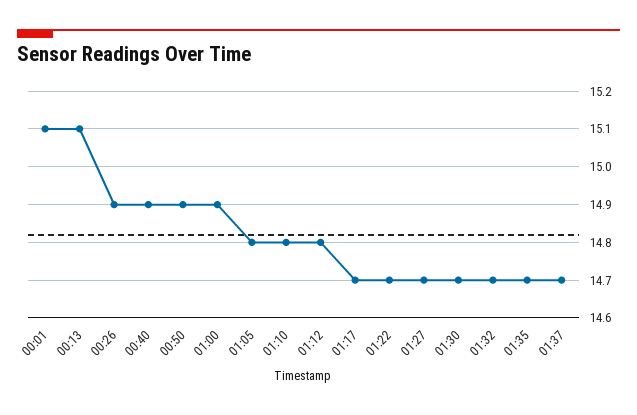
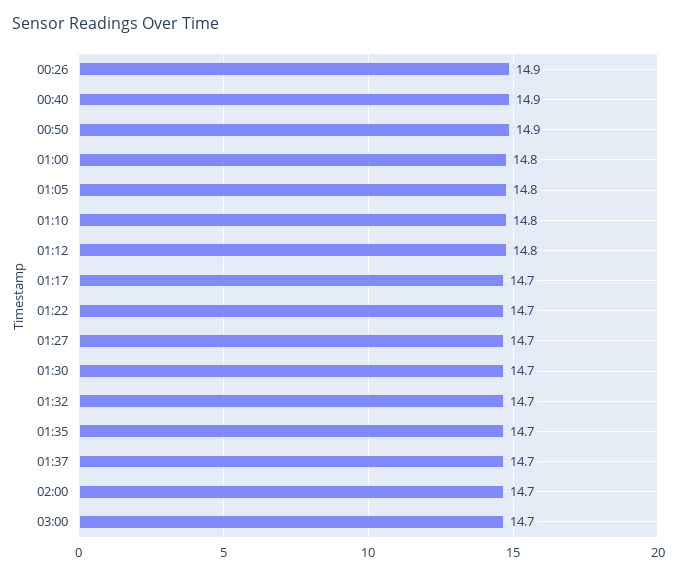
00:01: 15.1 -> none
00:13: 15.1 -> none
01:00: 14.9 -> 14.8
02:00: none -> 14.7
03:00: none -> 14.7

